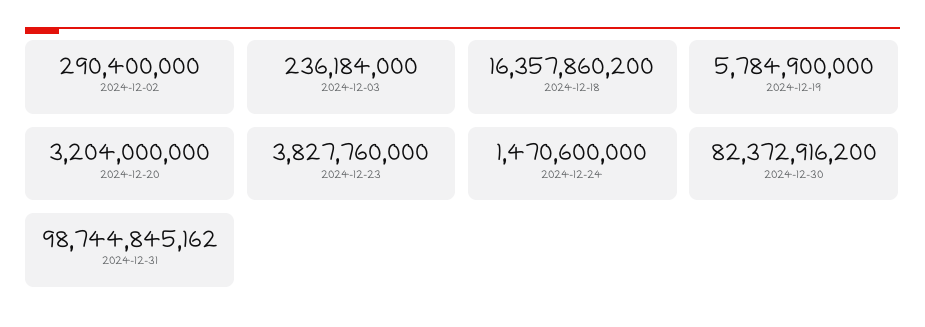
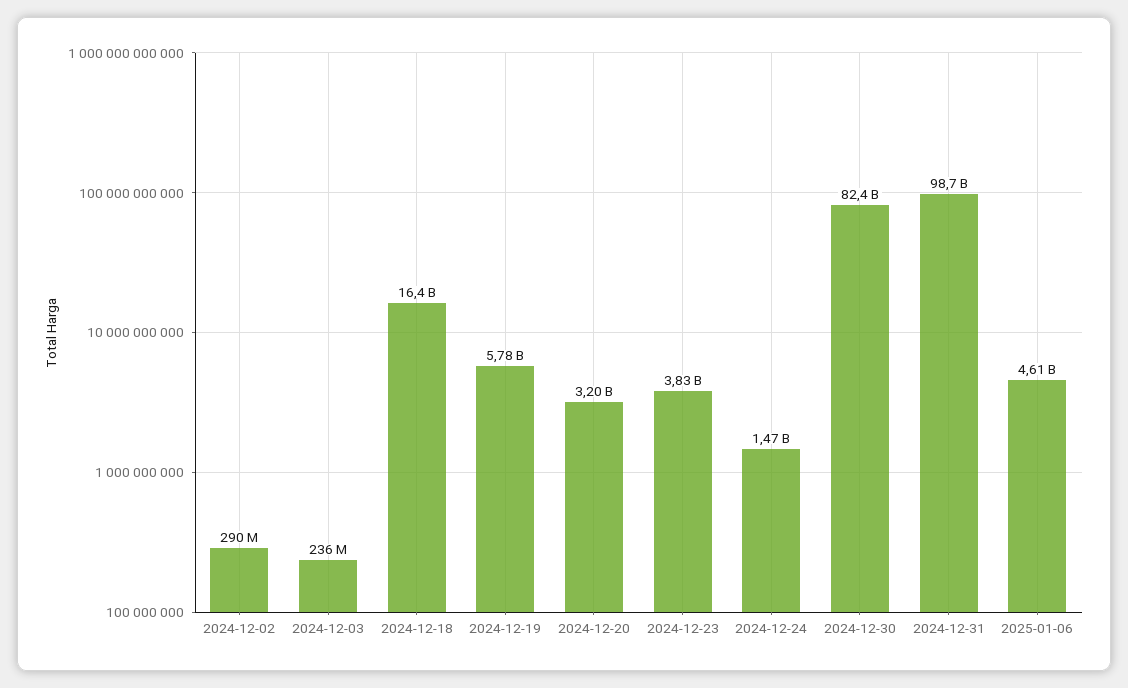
2025-01-06: none -> 4610000000

